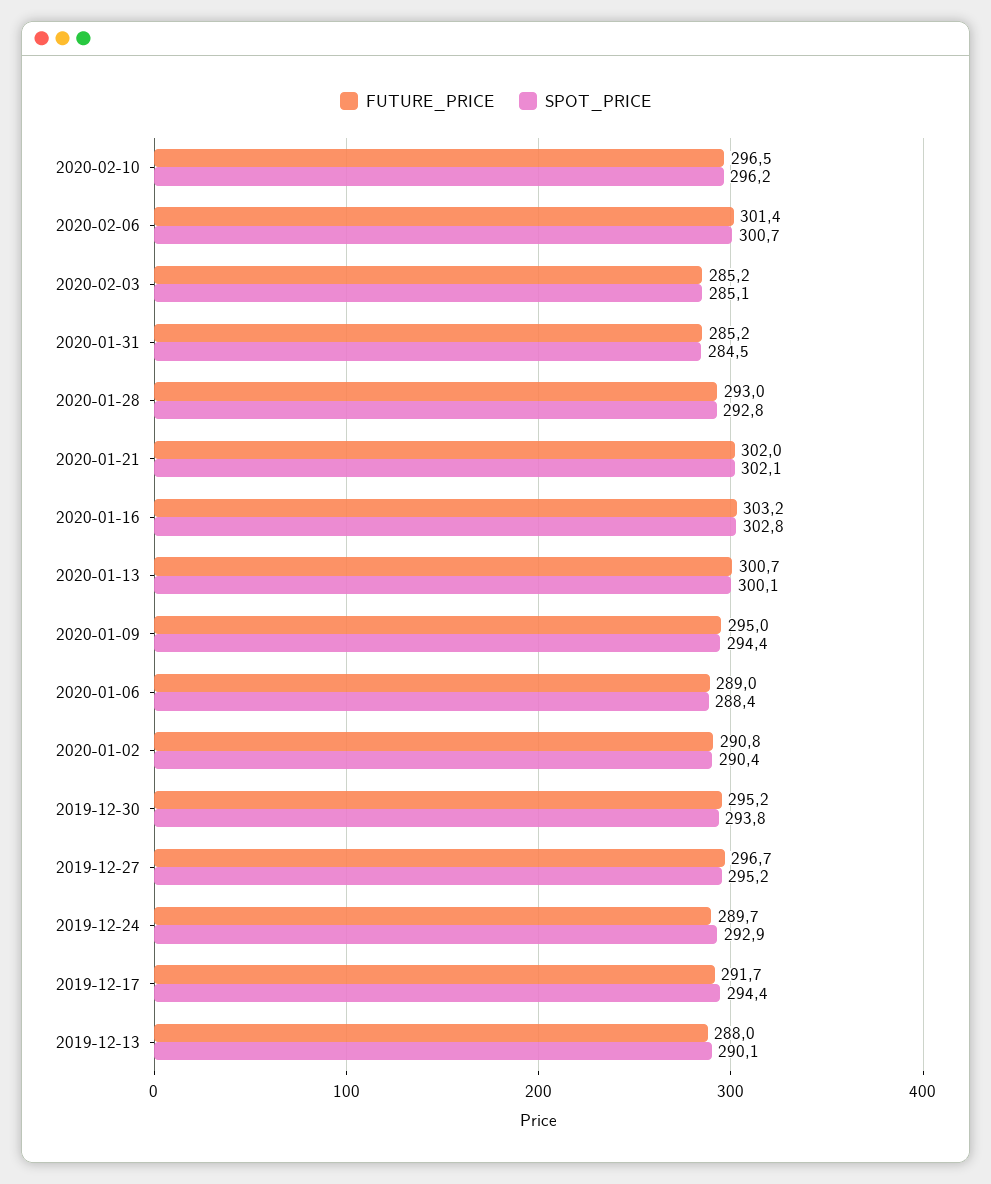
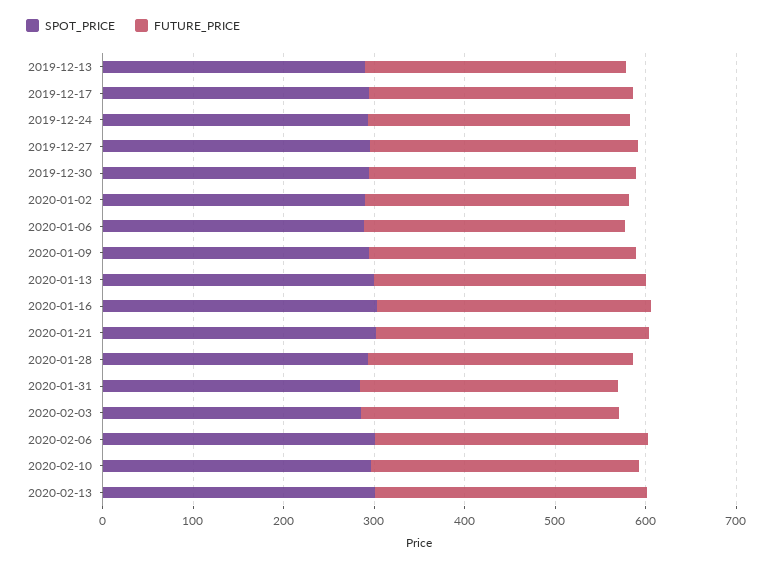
SPOT_PRICE, 2020-02-13: none -> 300
FUTURE_PRICE, 2020-02-13: none -> 300

